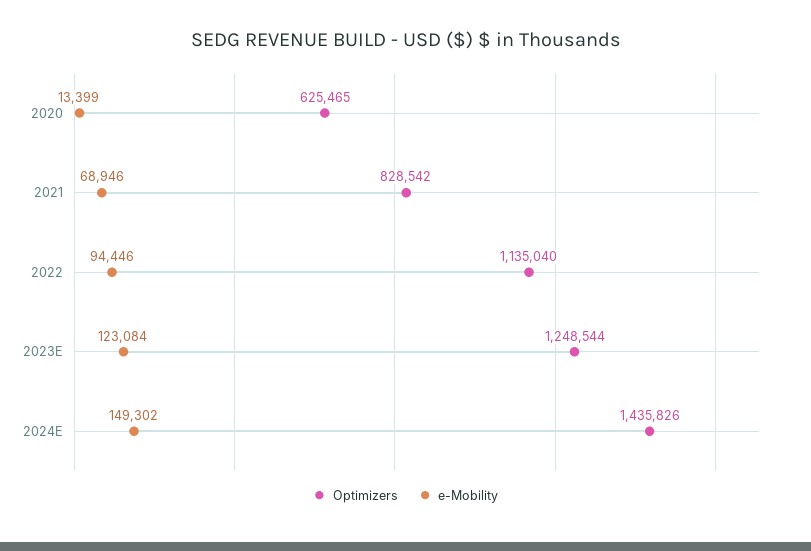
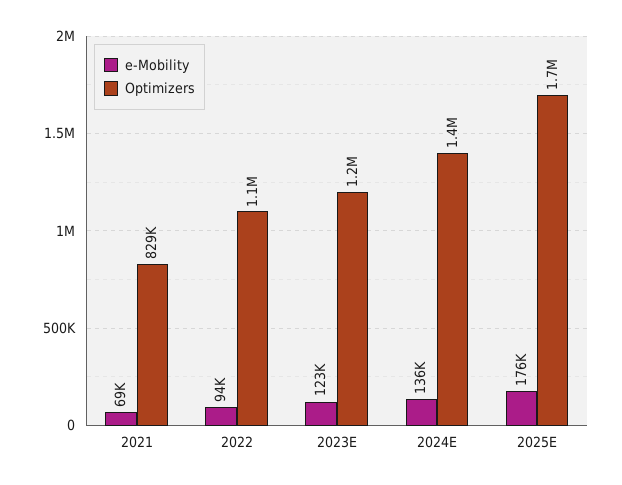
Optimizers, 2020: 625465 -> none
e-Mobility, 2020: 13399 -> none
e-Mobility, 2024E: 149302 -> 136000
e-Mobility, 2025E: none -> 176000
Optimizers, 2025E: none -> 1700000

